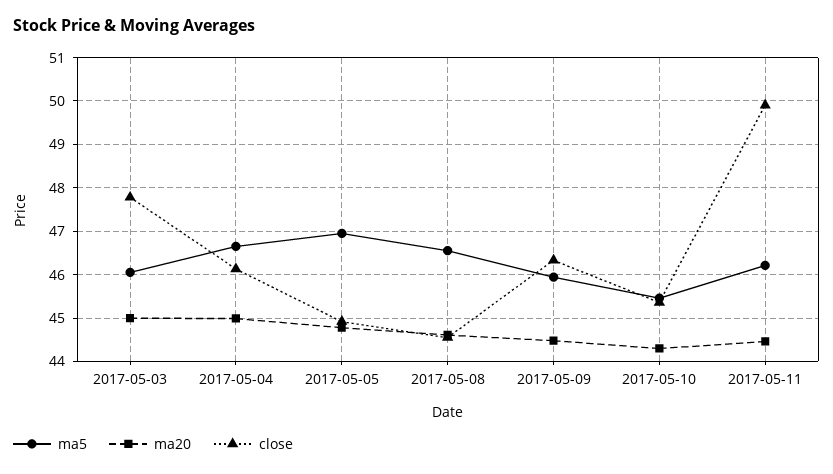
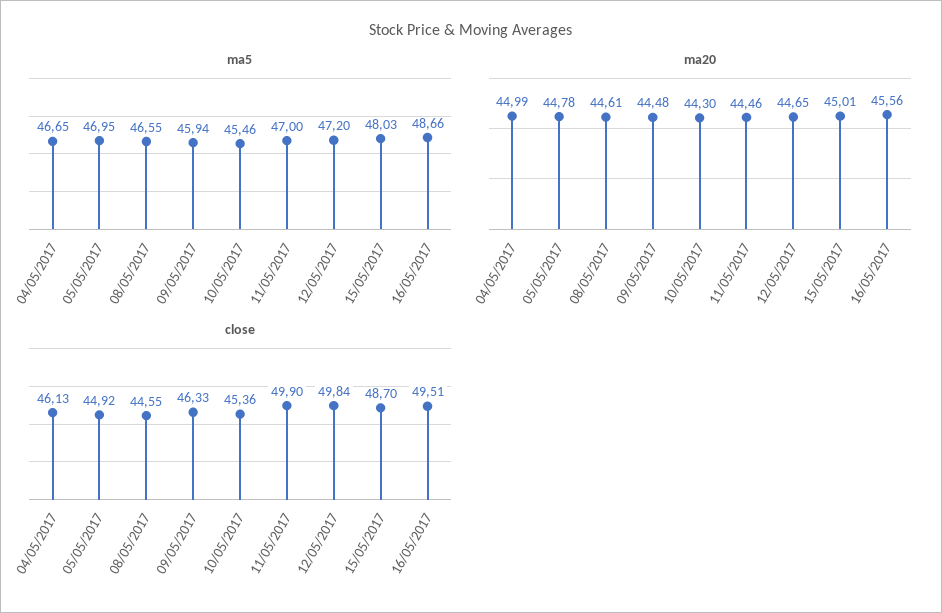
ma5, 2017-05-03: 46 -> none
ma20, 2017-05-03: 45 -> none
close, 2017-05-03: 47.8 -> none
ma5, 2017-05-11: 46.2 -> 47
ma5, 12/05/2017: none -> 47.2
ma5, 15/05/2017: none -> 48.03
ma5, 16/05/2017: none -> 48.66
ma20, 12/05/2017: none -> 44.65
ma20, 15/05/2017: none -> 45.01
ma20, 16/05/2017: none -> 45.56
close, 12/05/2017: none -> 49.84
close, 15/05/2017: none -> 48.7
close, 16/05/2017: none -> 49.51

